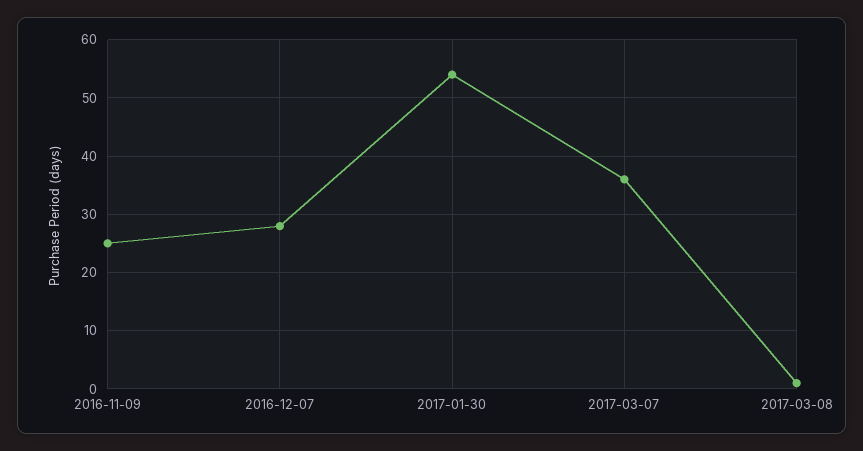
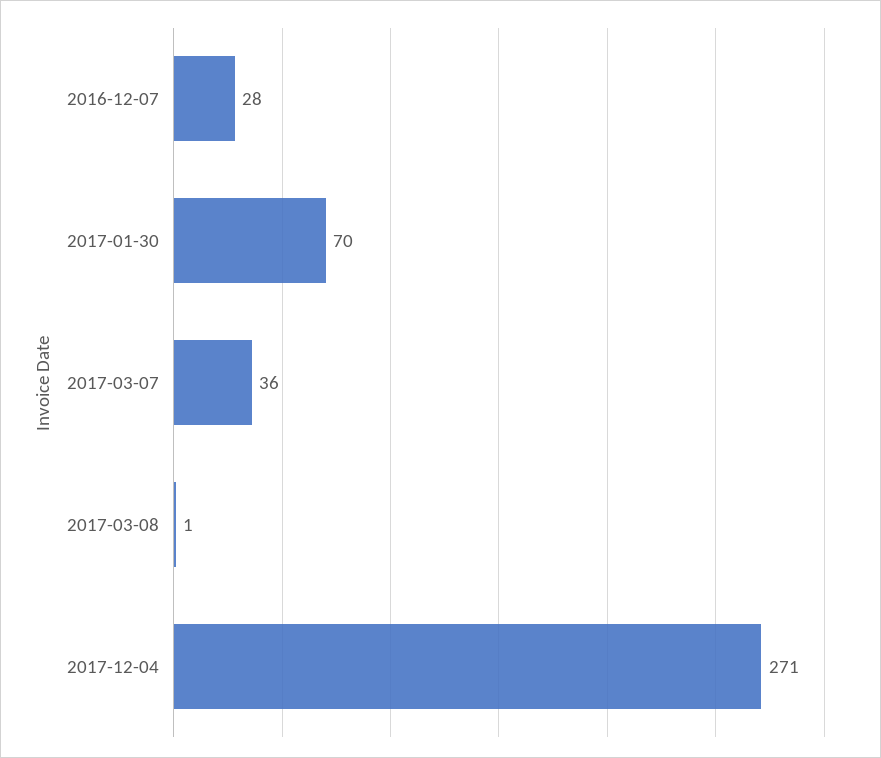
2016-11-09: 25 -> none
2017-01-30: 55 -> 70
2017-12-04: none -> 271

